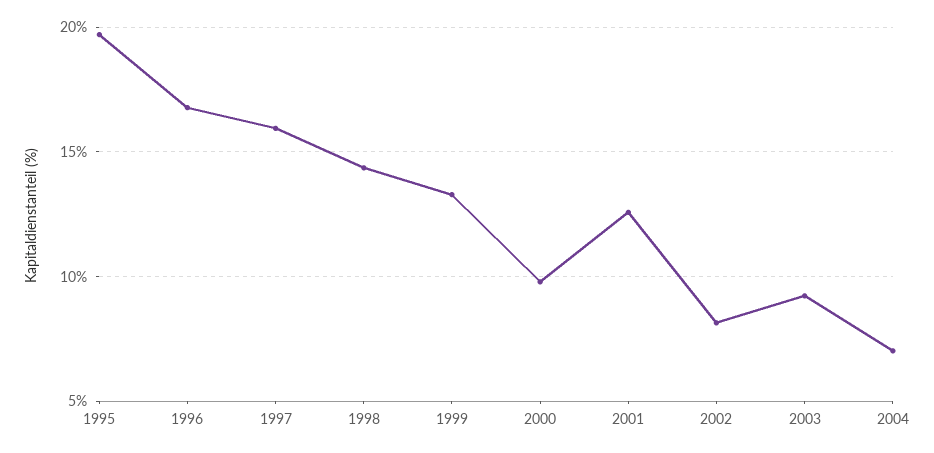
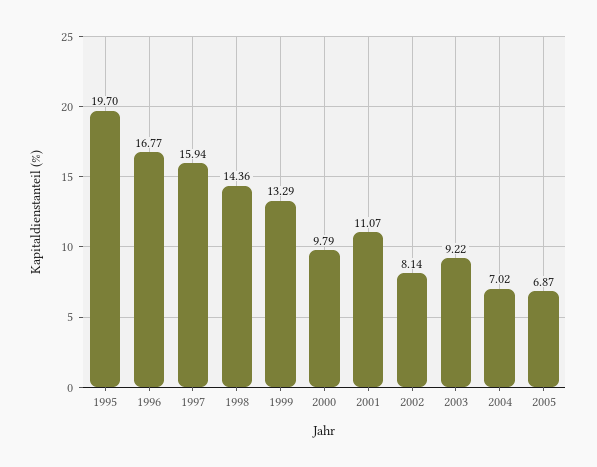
2001: 12.5 -> 11.07
2005: none -> 6.87

